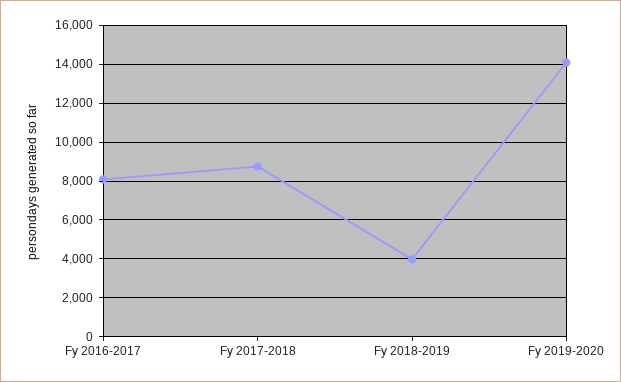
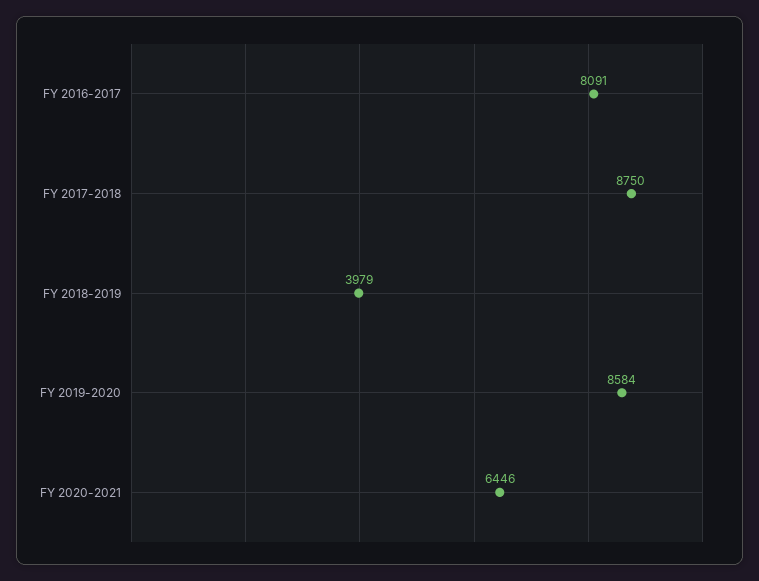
Fy 2019-2020: 14000 -> 8584
FY 2020-2021: none -> 6446

